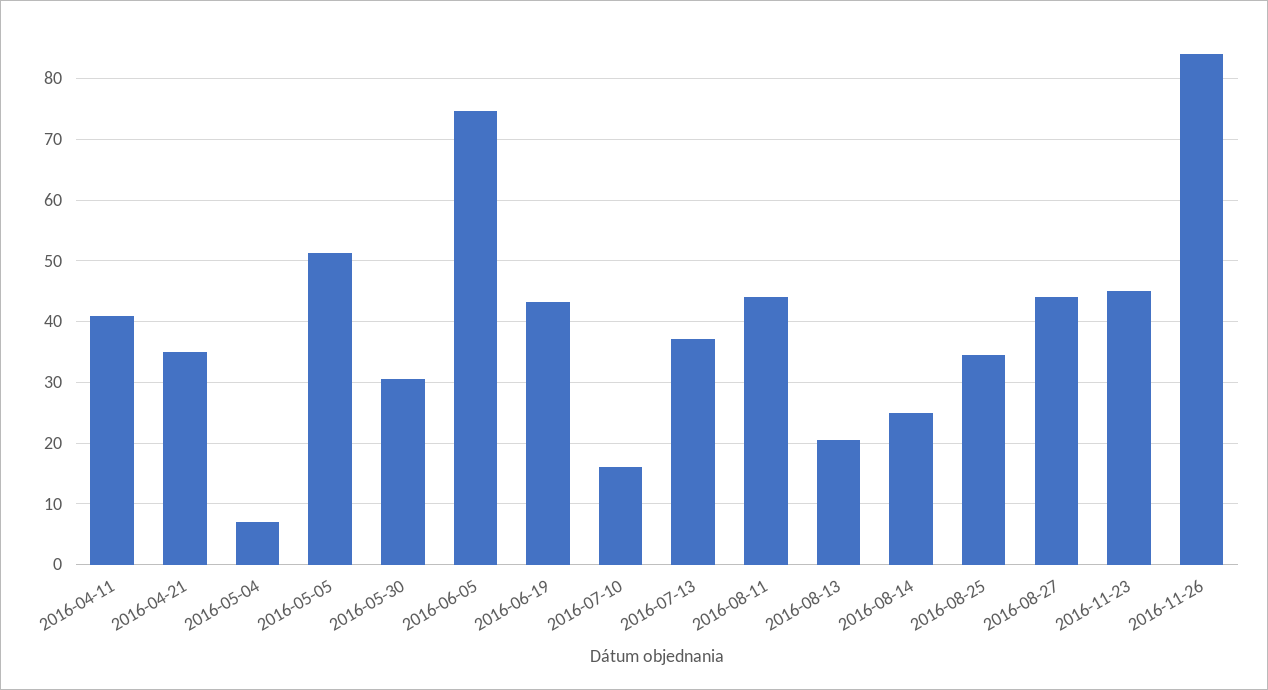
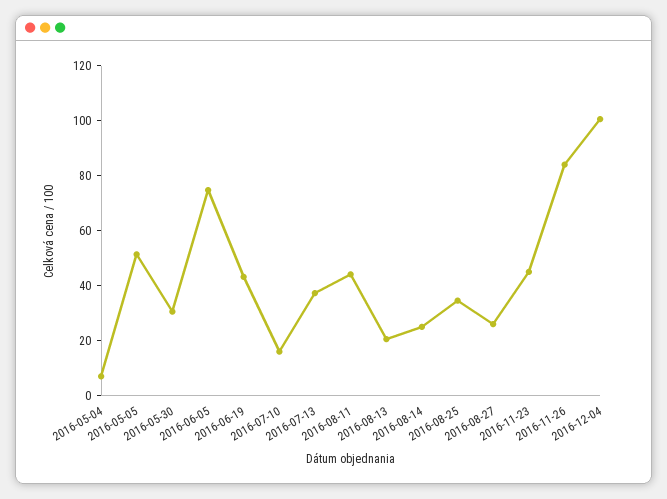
2016-04-11: 41 -> none
2016-04-21: 35 -> none
2016-08-27: 44 -> 25
2016-12-04: none -> 100

